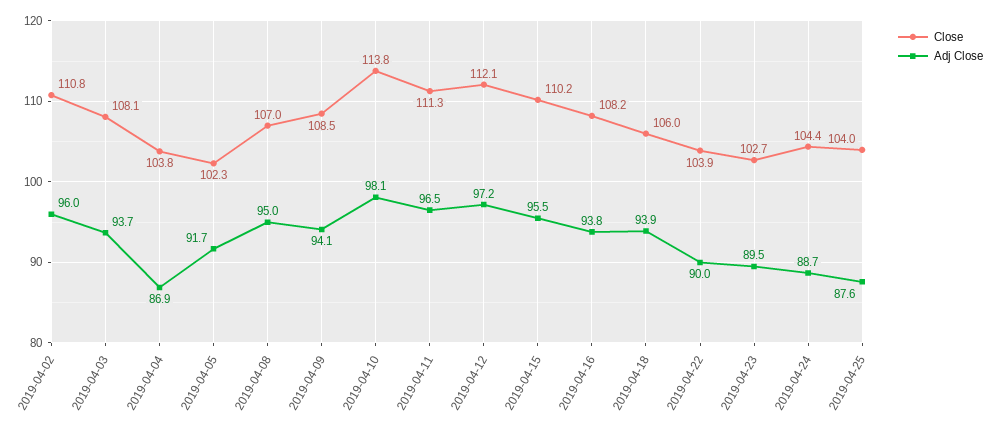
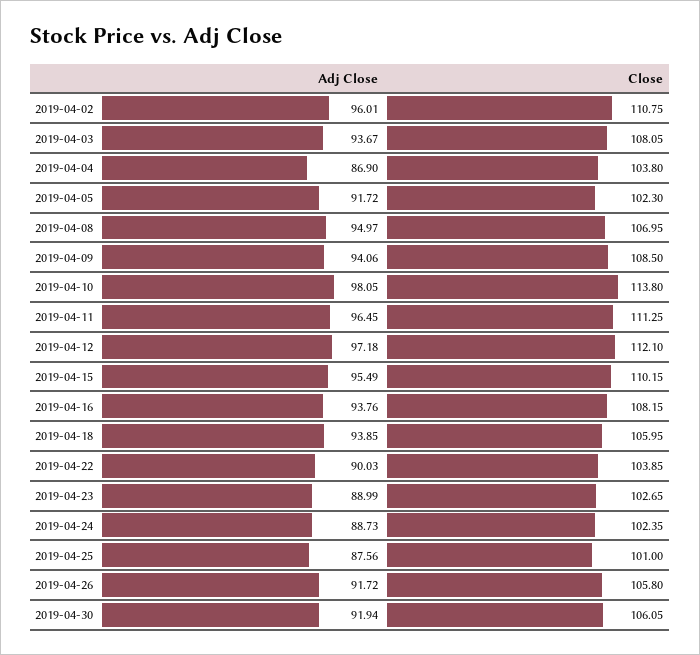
Adj Close, 2019-04-23: 89.5 -> 88.99
Close, 2019-04-24: 104.4 -> 102.35
Close, 2019-04-25: 104 -> 101
Adj Close, 2019-04-26: none -> 91.72
Close, 2019-04-26: none -> 105.8
Adj Close, 2019-04-30: none -> 91.94
Close, 2019-04-30: none -> 106.05

